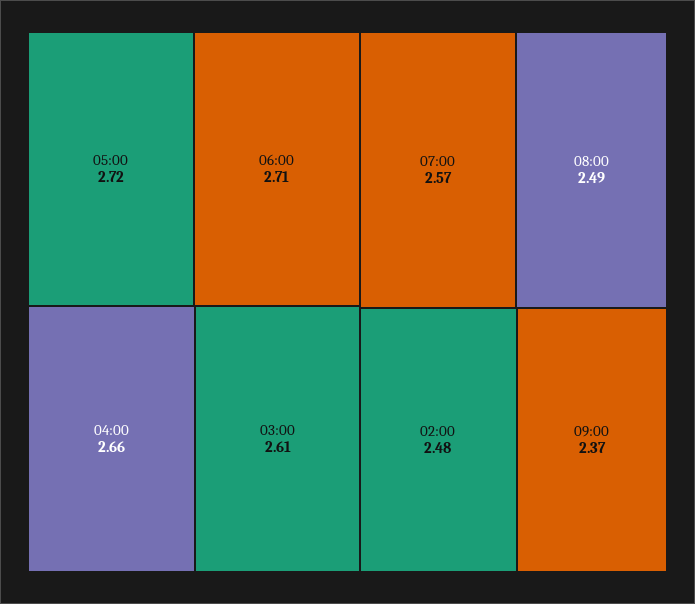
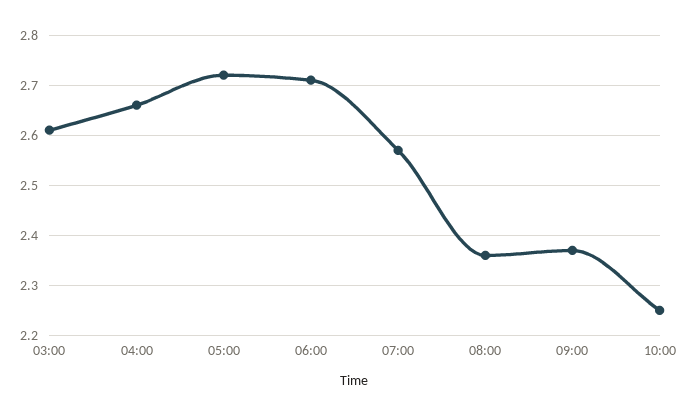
08:00: 2.49 -> 2.35
02:00: 2.48 -> none
10:00: none -> 2.25

